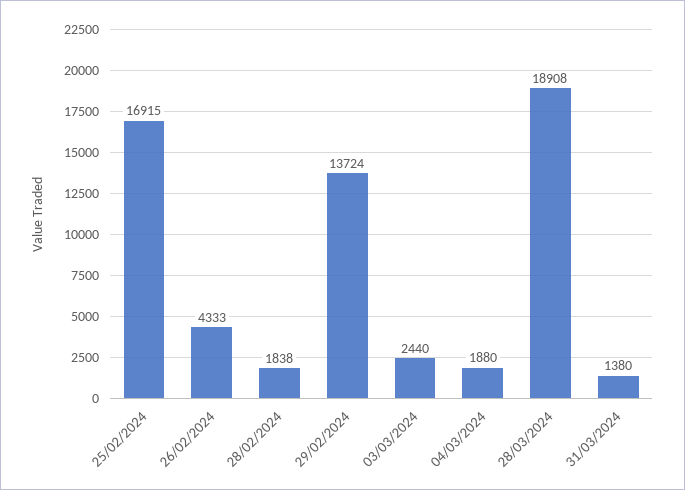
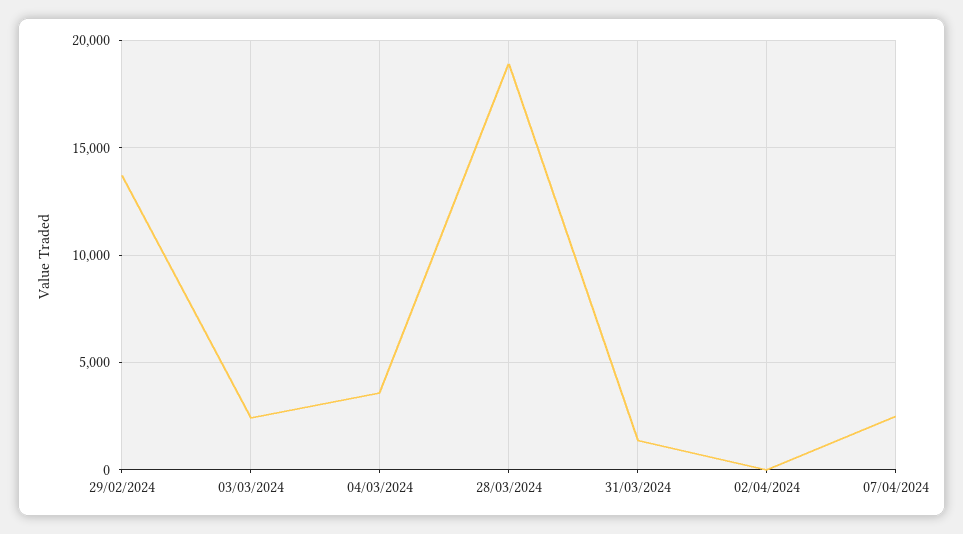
25/02/2024: 16915 -> none
26/02/2024: 4333 -> none
28/02/2024: 1838 -> none
04/03/2024: 1880 -> 3500
02/04/2024: none -> 0
07/04/2024: none -> 2500

